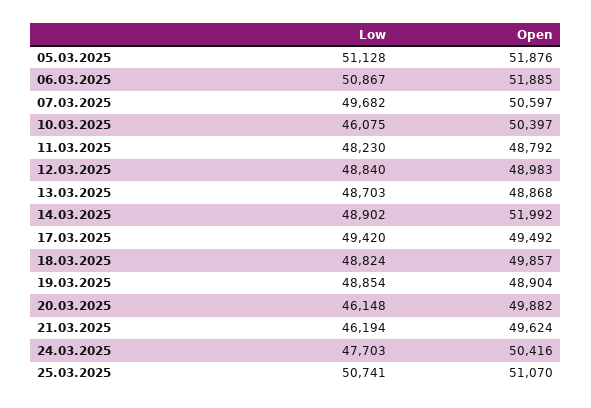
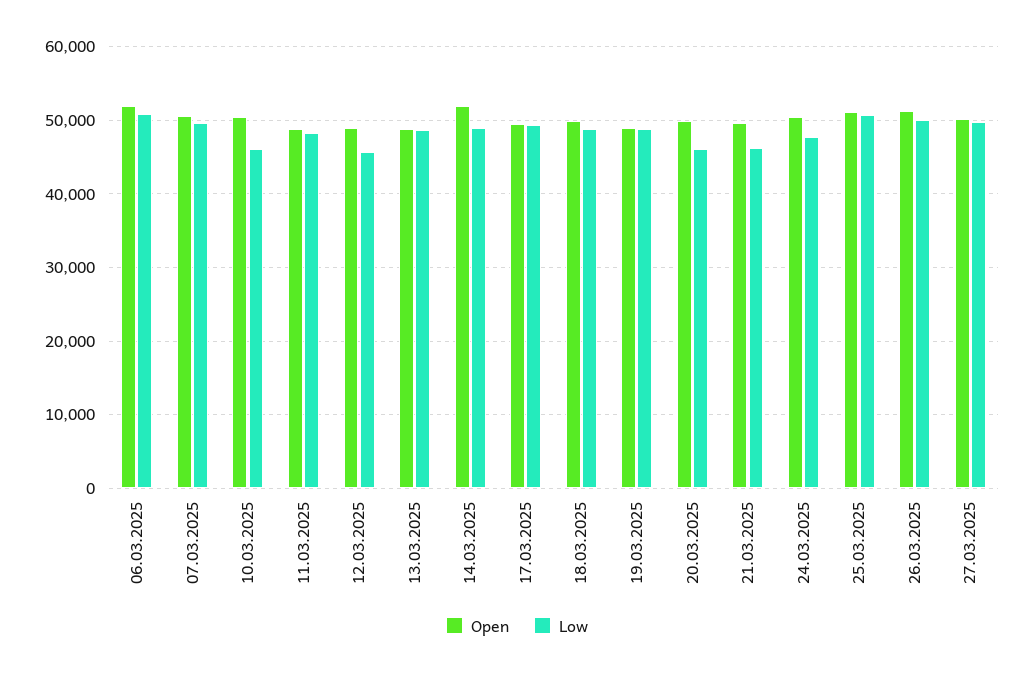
Low, 05.03.2025: 51128 -> none
Open, 05.03.2025: 51876 -> none
Low, 12.03.2025: 48840 -> 46000
Open, 26.03.2025: none -> 51000
Low, 26.03.2025: none -> 50000
Open, 27.03.2025: none -> 50000
Low, 27.03.2025: none -> 50000

